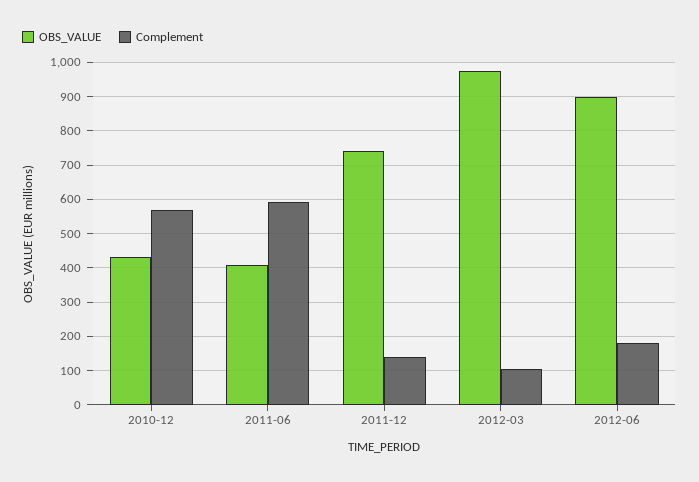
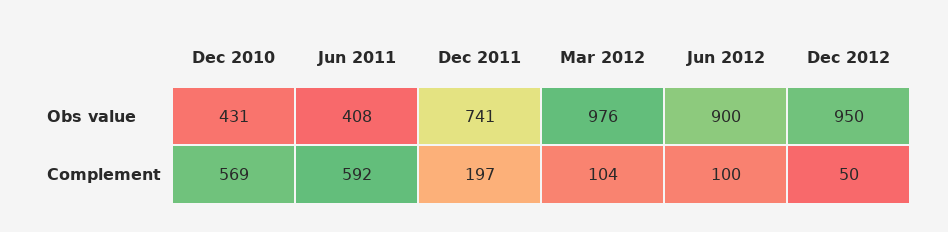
Complement, 2011-12: 140 -> 197
Complement, 2012-06: 180 -> 100
OBS_VALUE, Dec 2012: none -> 950
Complement, Dec 2012: none -> 50

